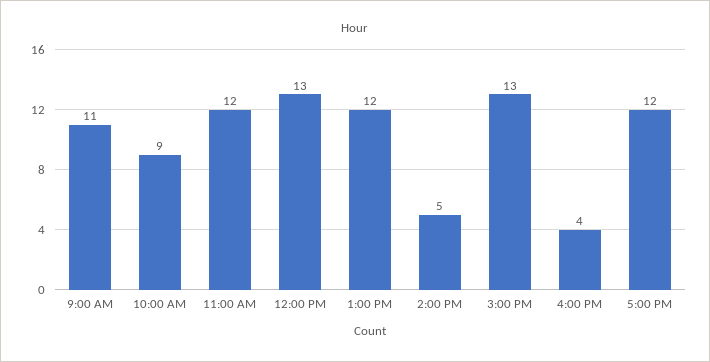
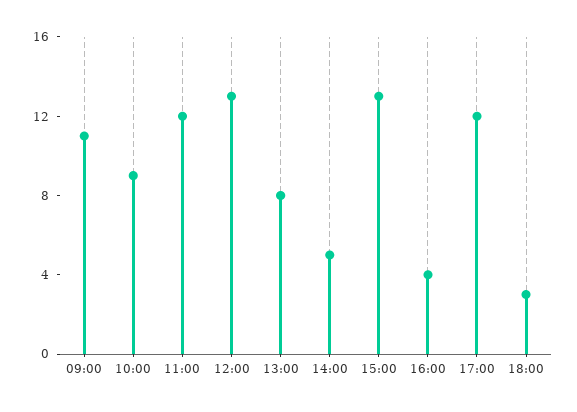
1:00 PM: 12 -> 8
18:00: none -> 3

